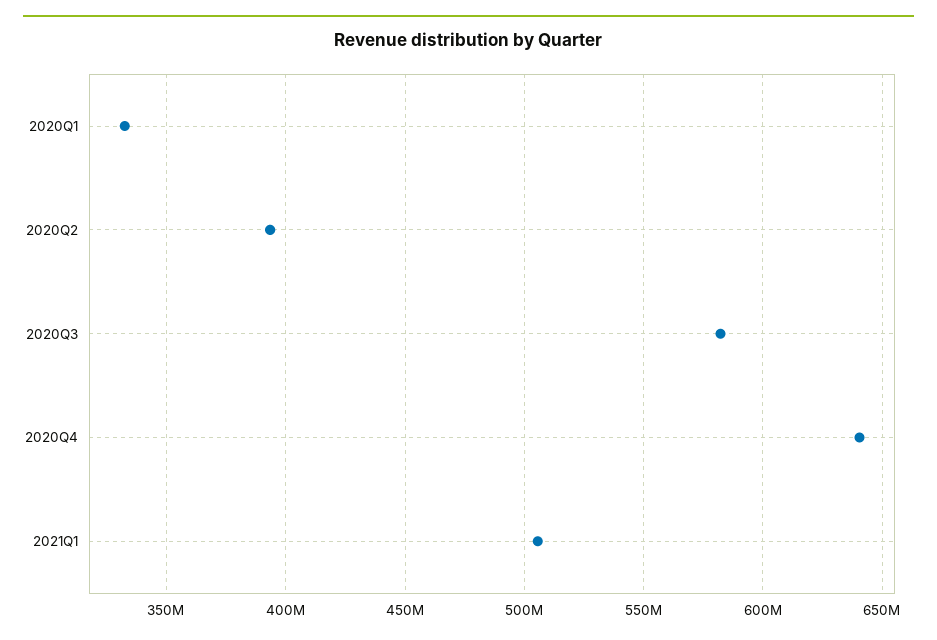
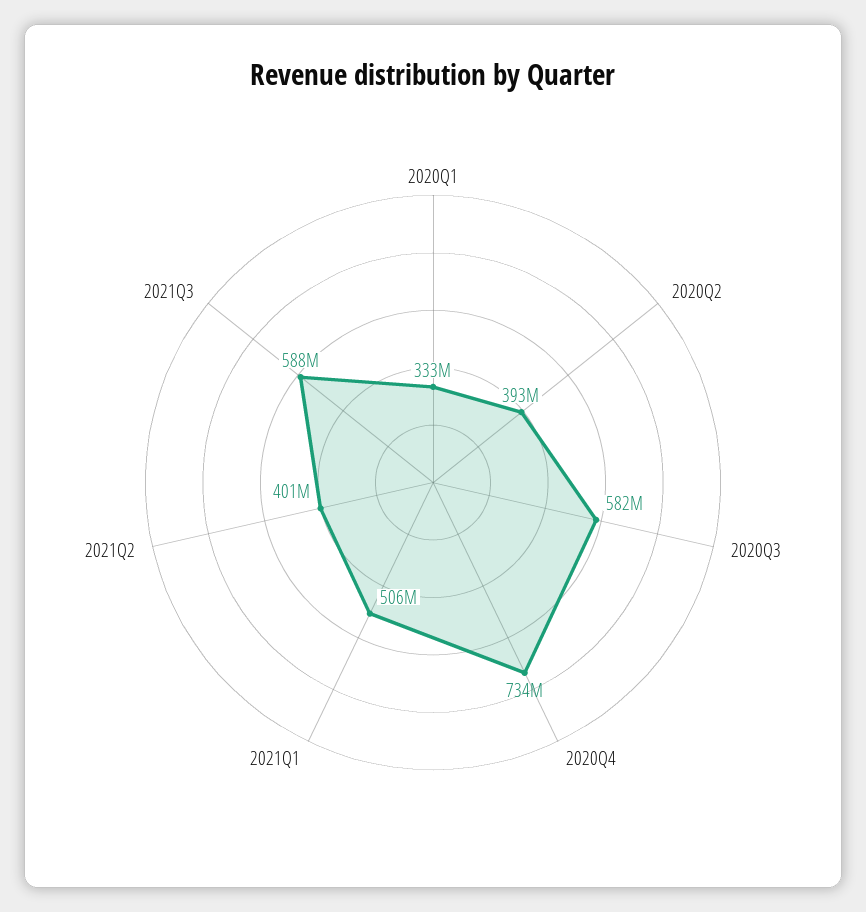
2020Q4: 640000000 -> 734000000
2021Q2: none -> 401000000
2021Q3: none -> 588000000

